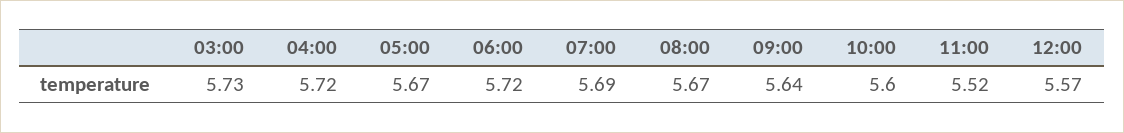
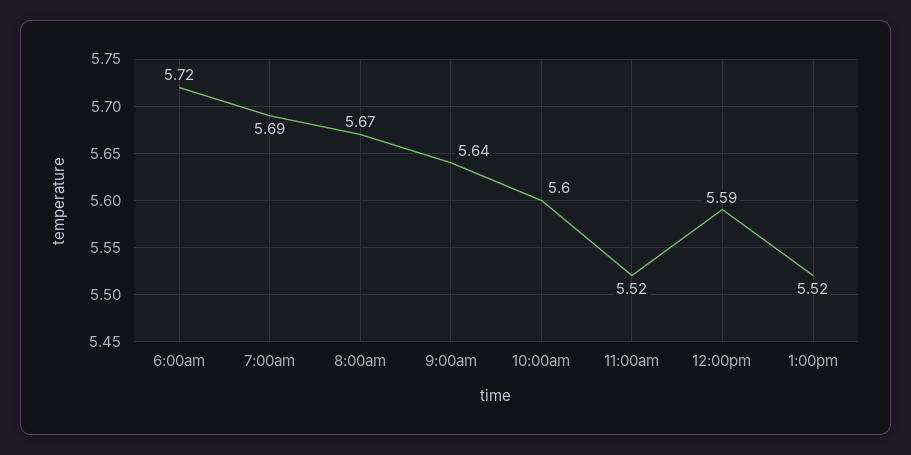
03:00: 5.73 -> none
04:00: 5.72 -> none
05:00: 5.67 -> none
12:00: 5.57 -> 5.59
1:00pm: none -> 5.52

